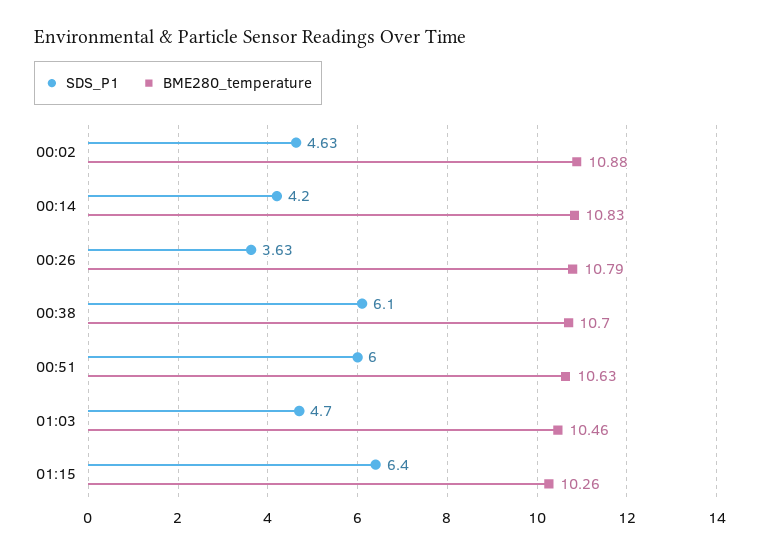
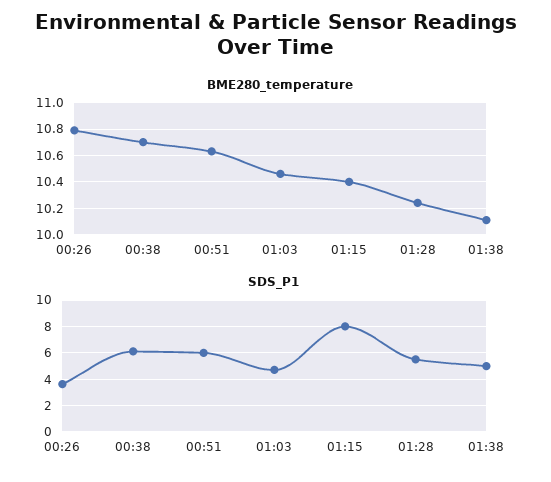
SDS_P1, 00:02: 4.63 -> none
BME280_temperature, 00:02: 10.88 -> none
SDS_P1, 00:14: 4.2 -> none
BME280_temperature, 00:14: 10.83 -> none
SDS_P1, 01:15: 6.4 -> 8
BME280_temperature, 01:15: 10.26 -> 10.4
BME280_temperature, 01:28: none -> 10.25
BME280_temperature, 01:38: none -> 10.1
SDS_P1, 01:28: none -> 5.5
SDS_P1, 01:38: none -> 5

